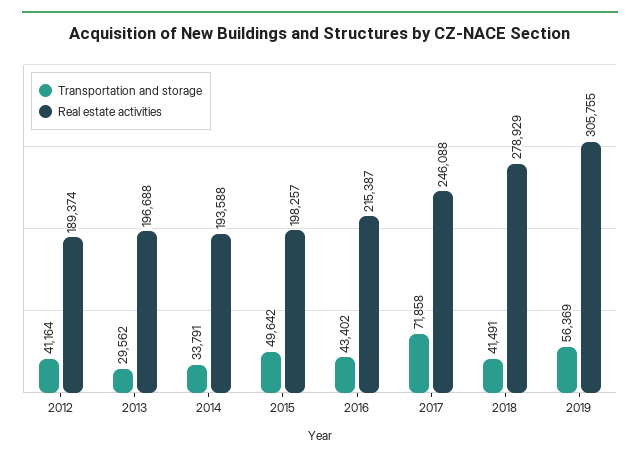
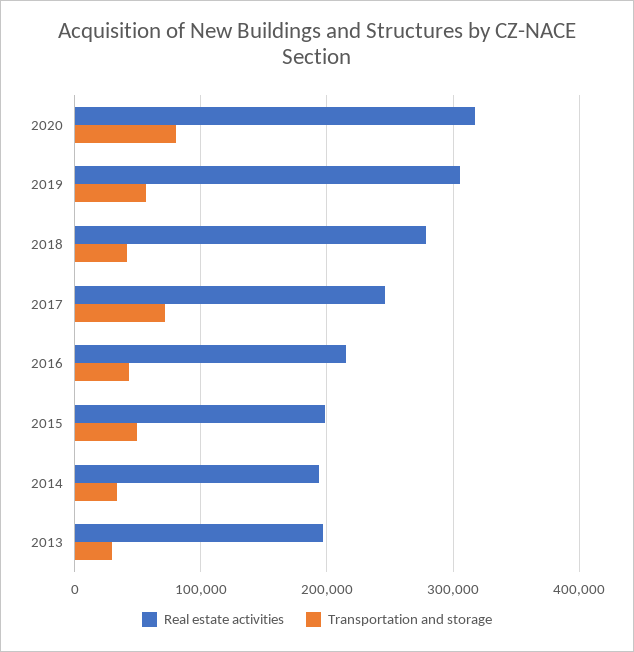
Transportation and storage, 2012: 41164 -> none
Real estate activities, 2012: 189374 -> none
Real estate activities, 2020: none -> 320000
Transportation and storage, 2020: none -> 80000

